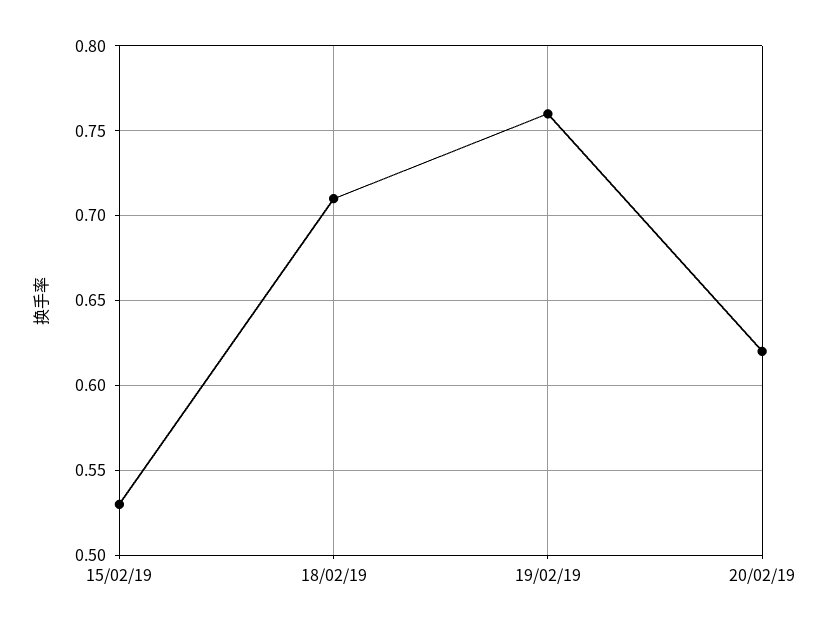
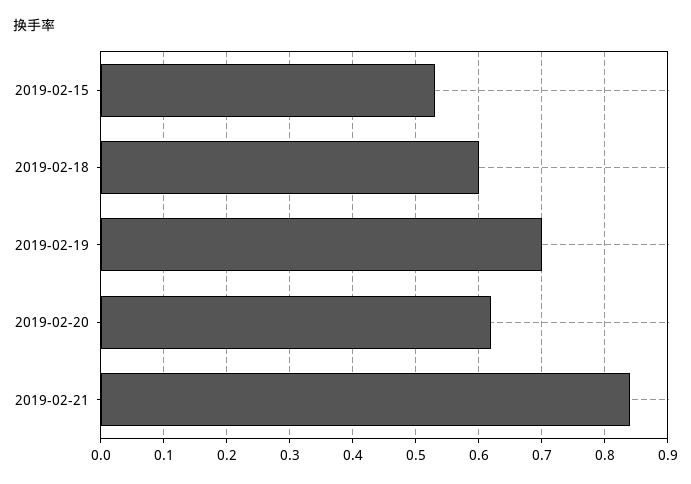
18/02/19: 0.71 -> 0.6
19/02/19: 0.76 -> 0.7
2019-02-21: none -> 0.84

